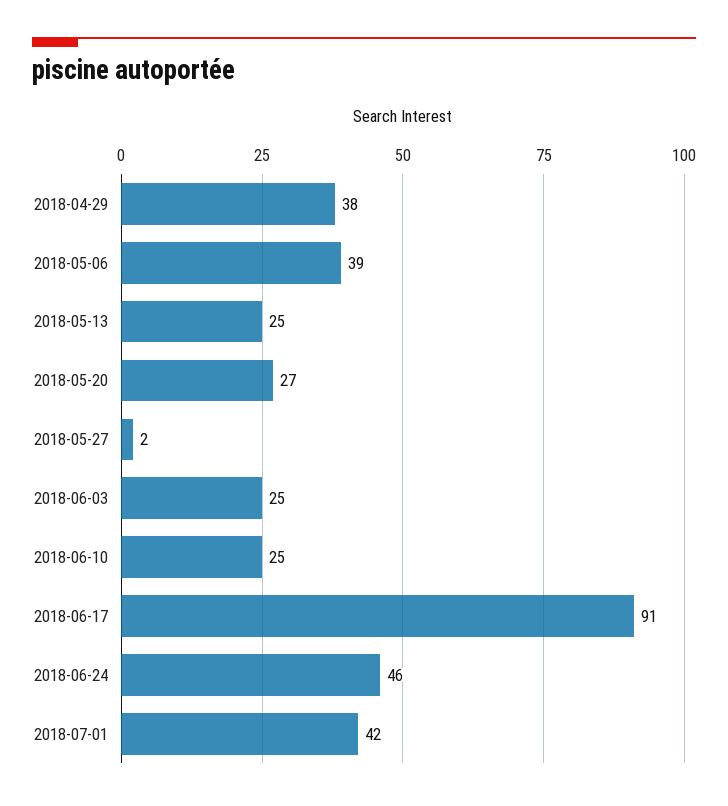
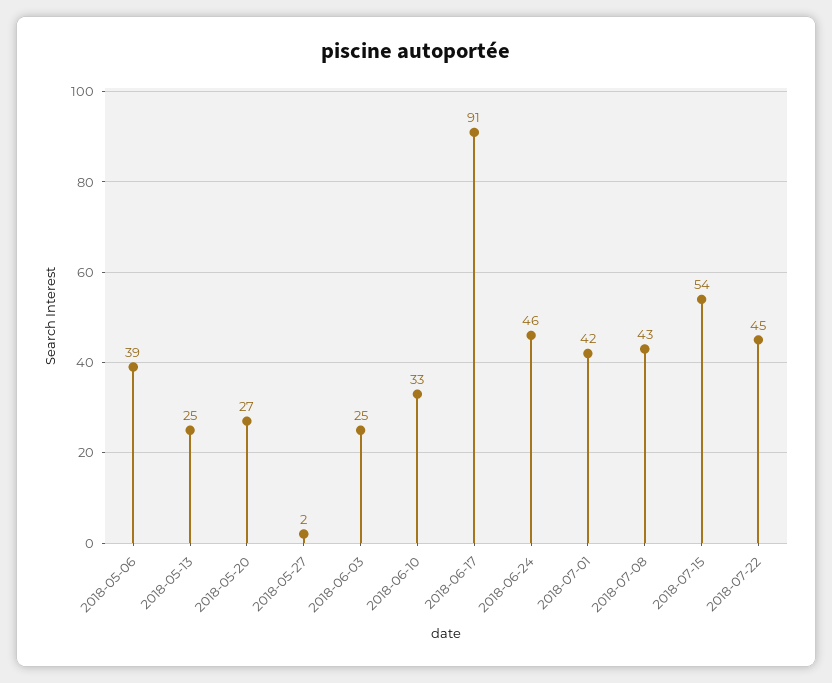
2018-04-29: 38 -> none
2018-06-10: 25 -> 33
2018-07-08: none -> 43
2018-07-15: none -> 54
2018-07-22: none -> 45

